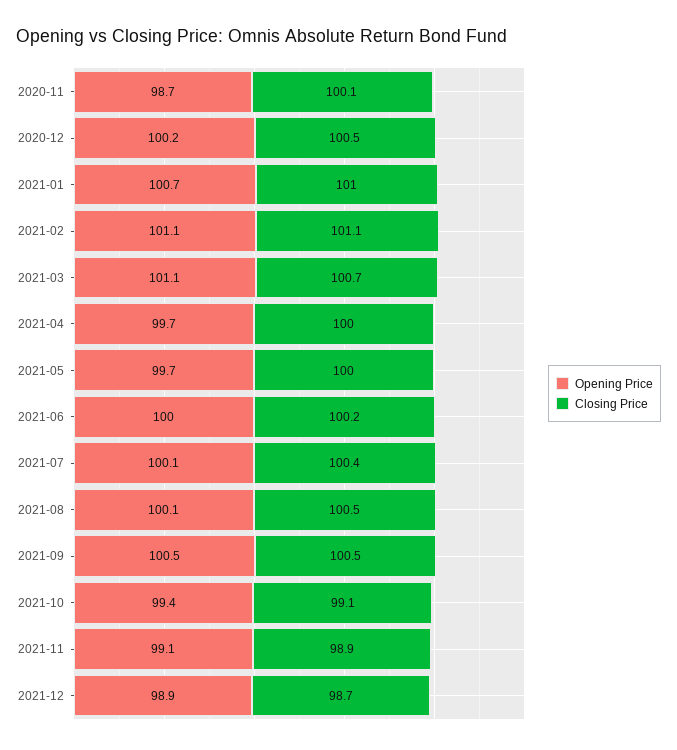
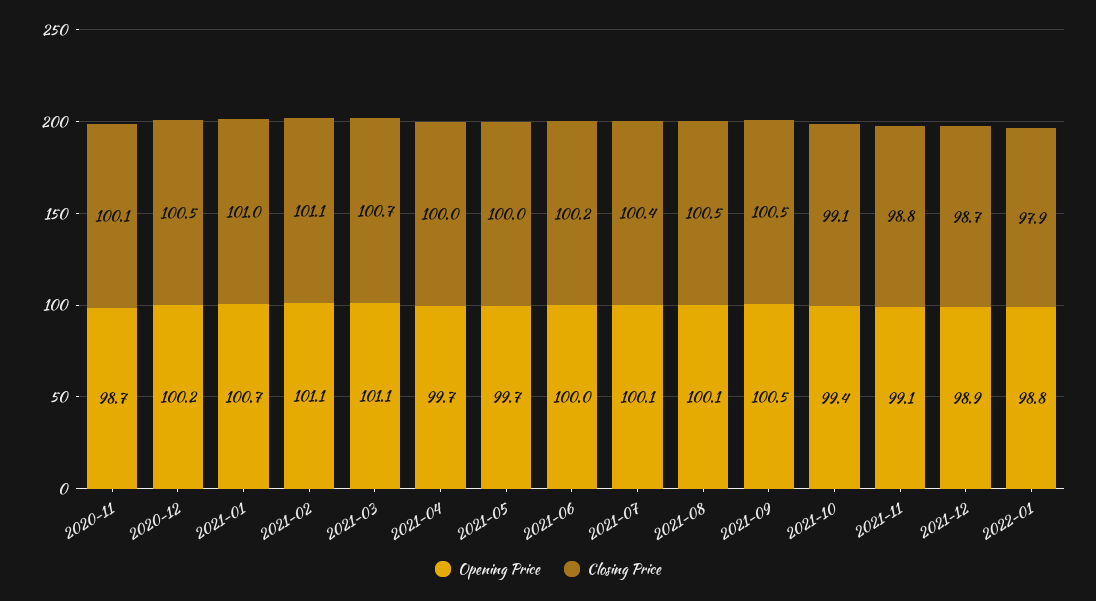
Closing Price, 2021-11: 98.9 -> 98.8
Opening Price, 2022-01: none -> 98.8
Closing Price, 2022-01: none -> 97.9

